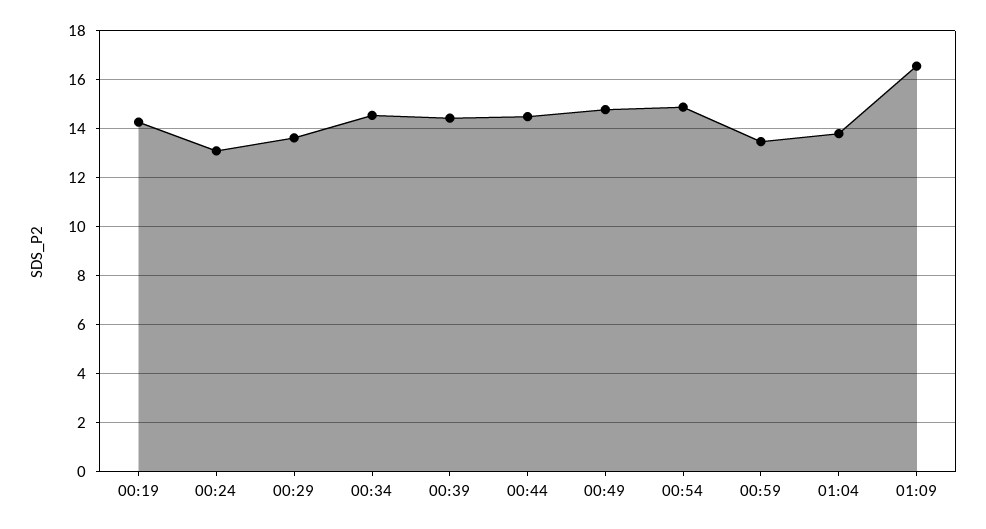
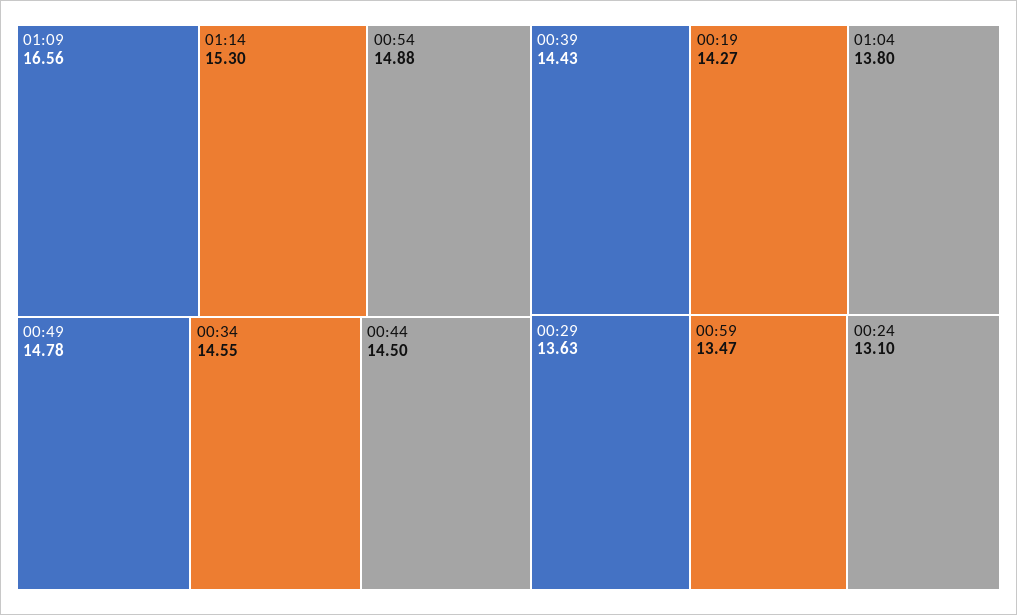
01:14: none -> 15.3

